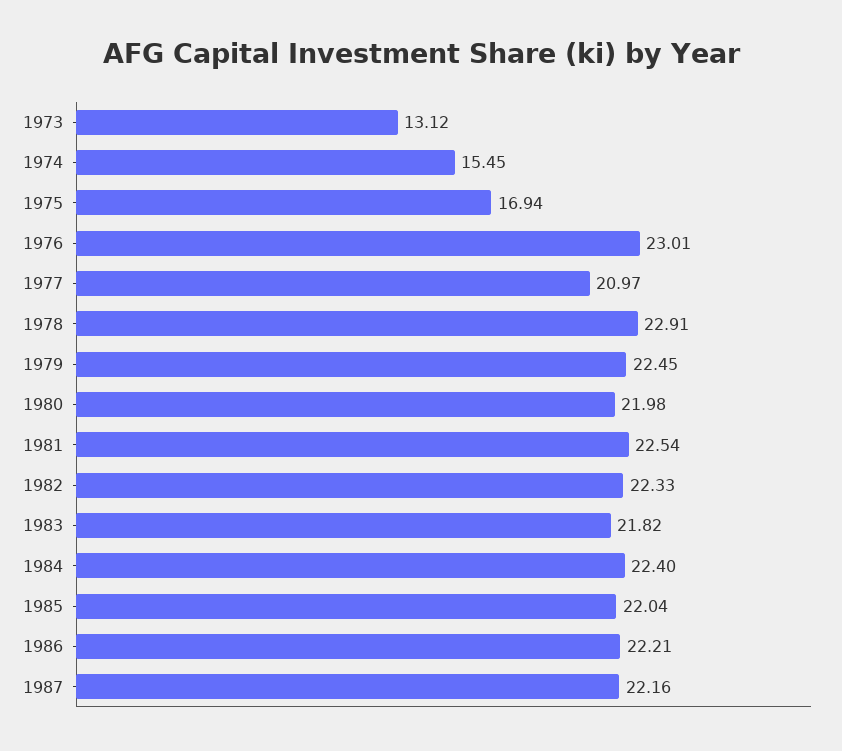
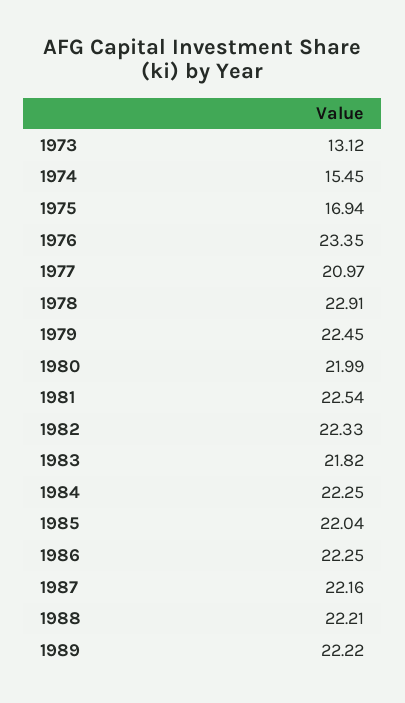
1976: 23.01 -> 23.35
1980: 21.98 -> 21.99
1984: 22.4 -> 22.25
1986: 22.21 -> 22.25
1988: none -> 22.21
1989: none -> 22.22

